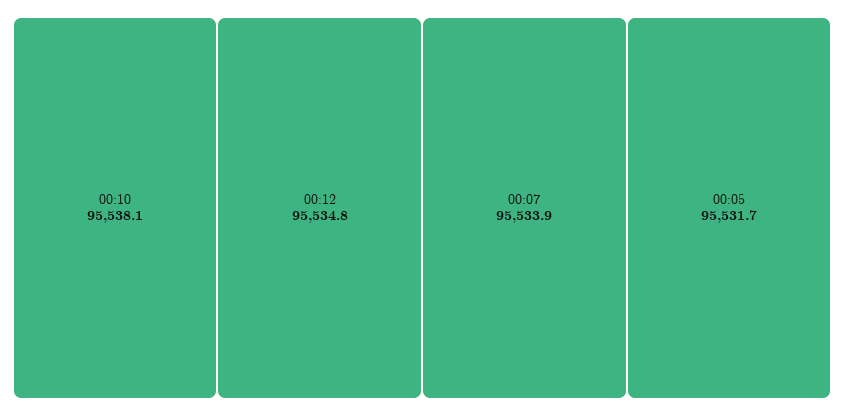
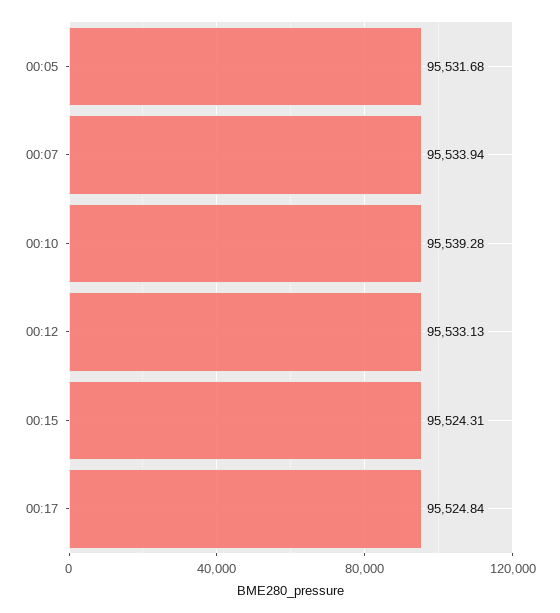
00:10: 95538.1 -> 95539.28
00:12: 95534.8 -> 95533.13
00:15: none -> 95524.31
00:17: none -> 95524.84

